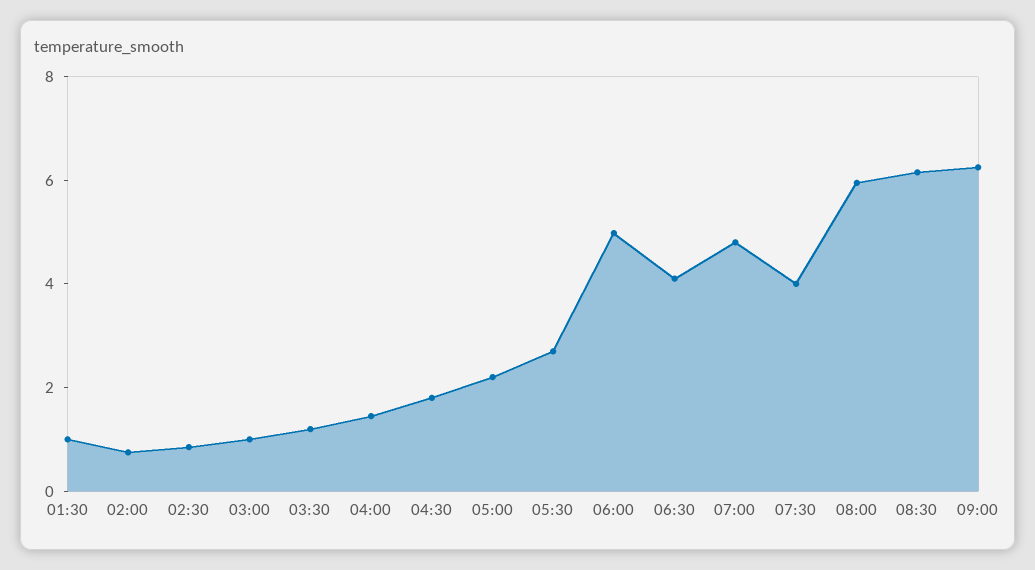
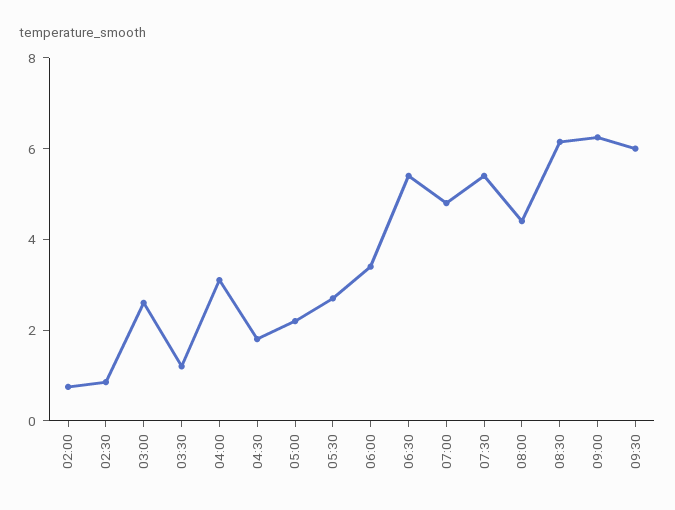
01:30: 1 -> none
03:00: 1 -> 2.5
04:00: 1.5 -> 3
06:00: 5 -> 3.5
06:30: 4 -> 5.5
07:30: 4 -> 5.5
08:00: 6 -> 4.5
09:30: none -> 6

